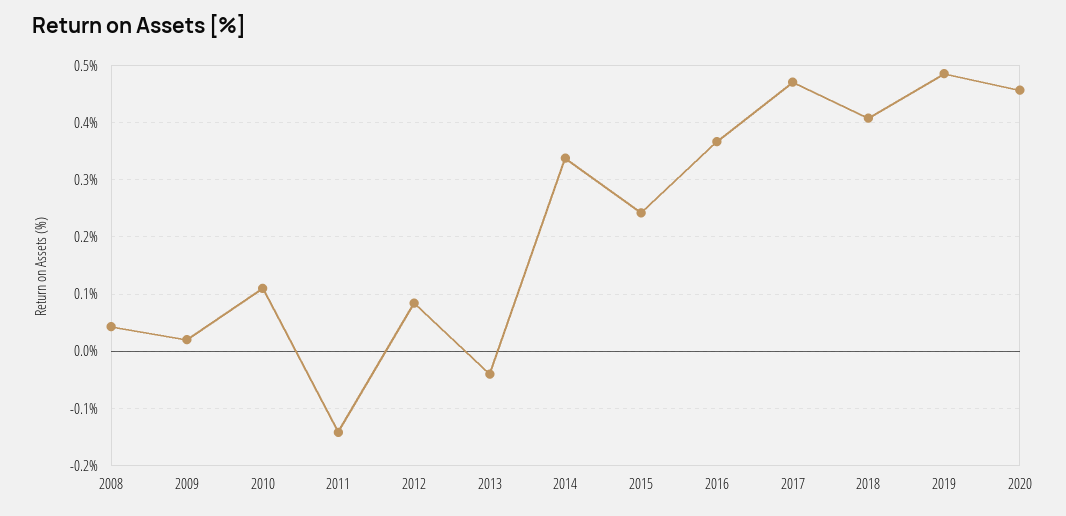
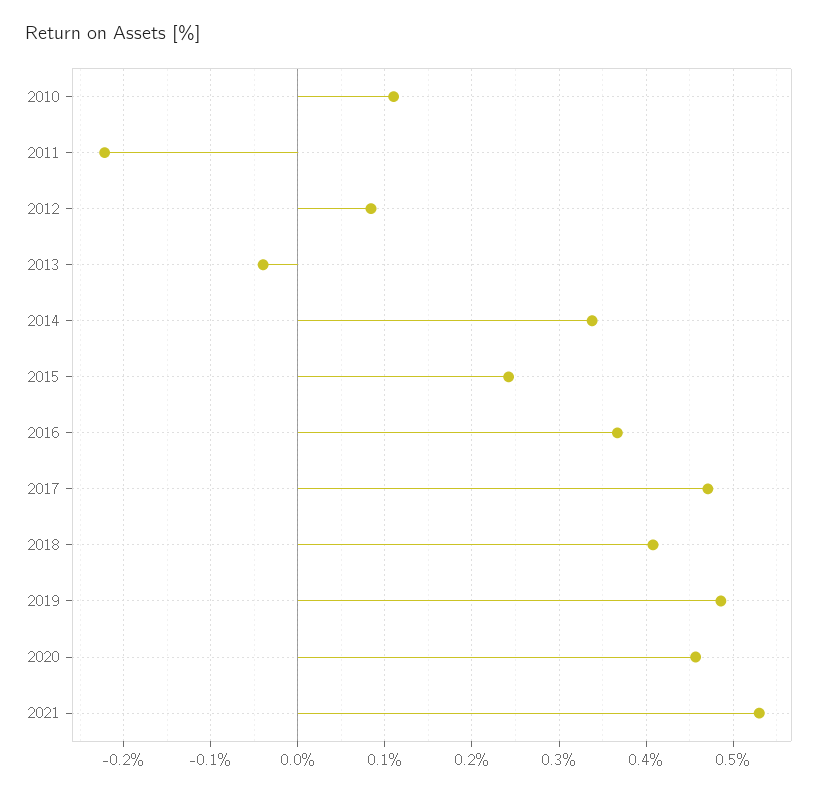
2008: 0.04 -> none
2009: 0.02 -> none
2011: -0.14 -> -0.22
2021: none -> 0.53

